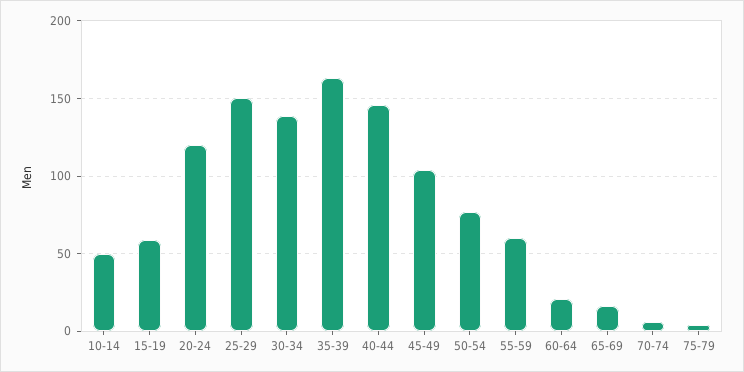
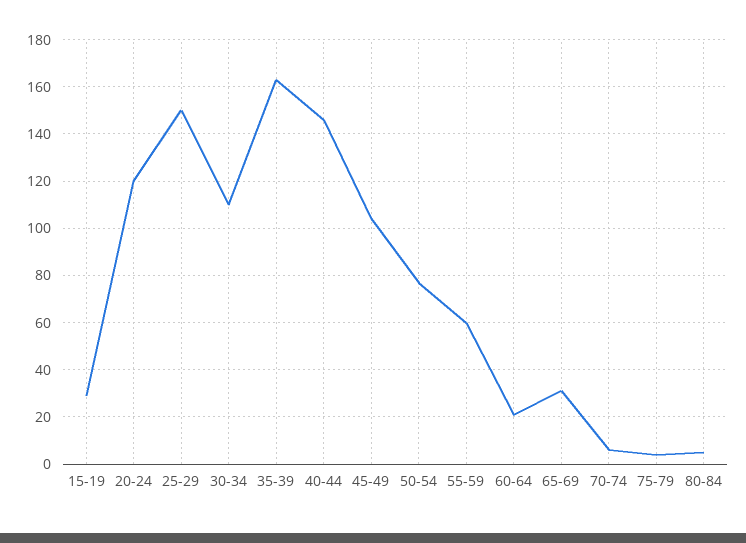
10-14: 50 -> none
15-19: 60 -> 30
30-34: 140 -> 110
65-69: 15 -> 30
80-84: none -> 5

